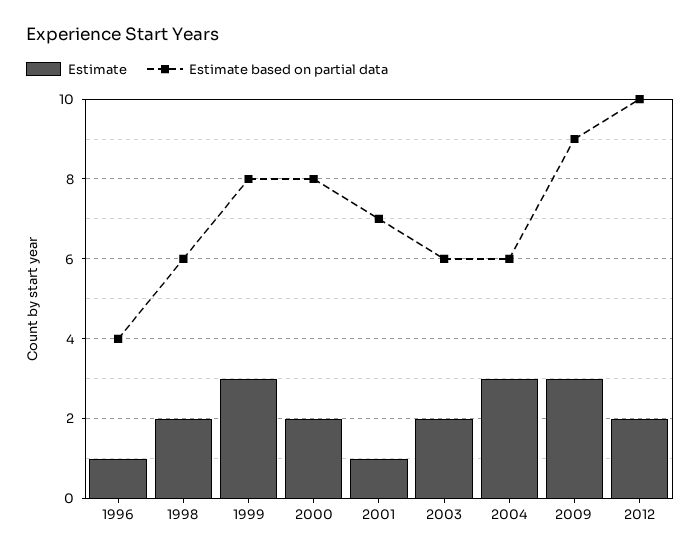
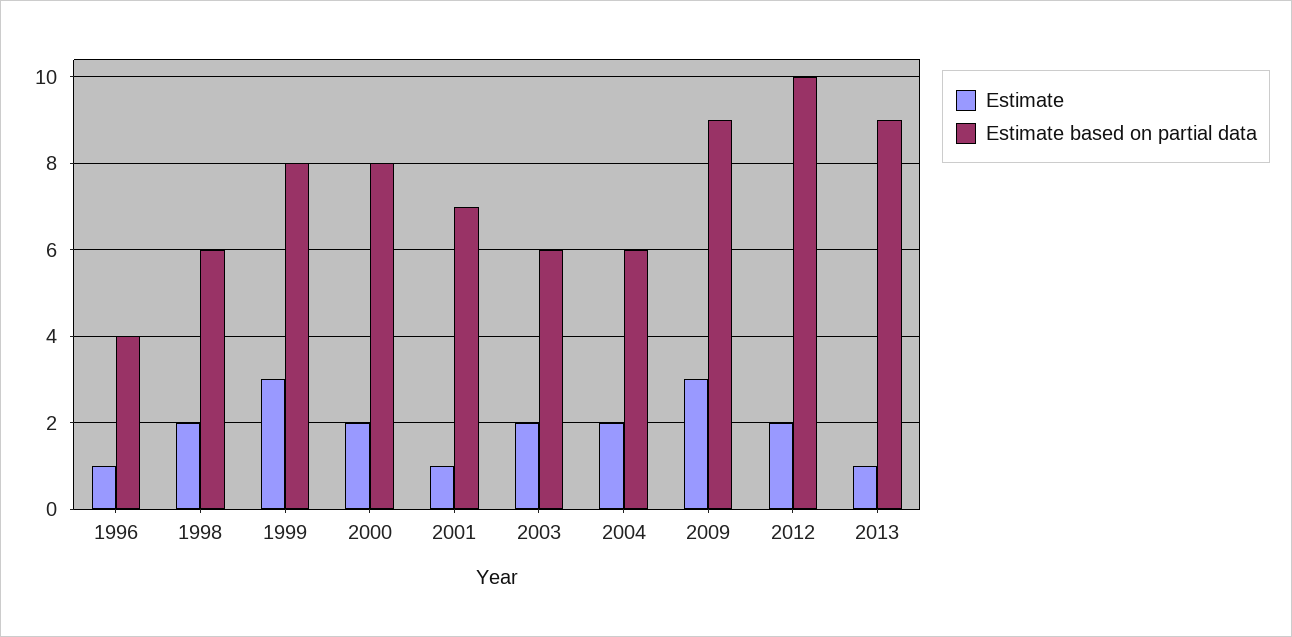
Estimate, 2004: 3 -> 2
Estimate, 2013: none -> 1
Estimate based on partial data, 2013: none -> 9

